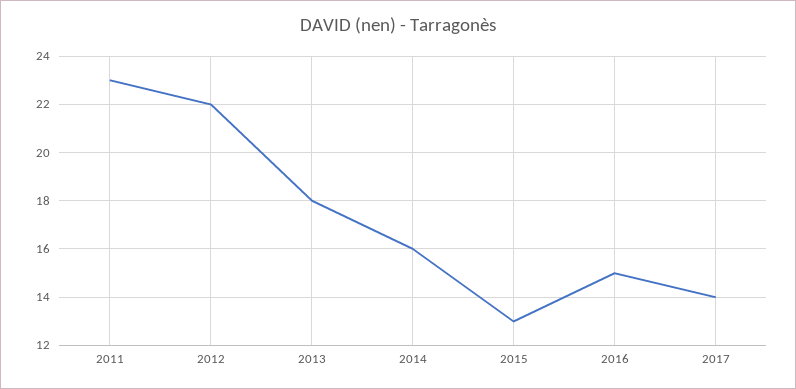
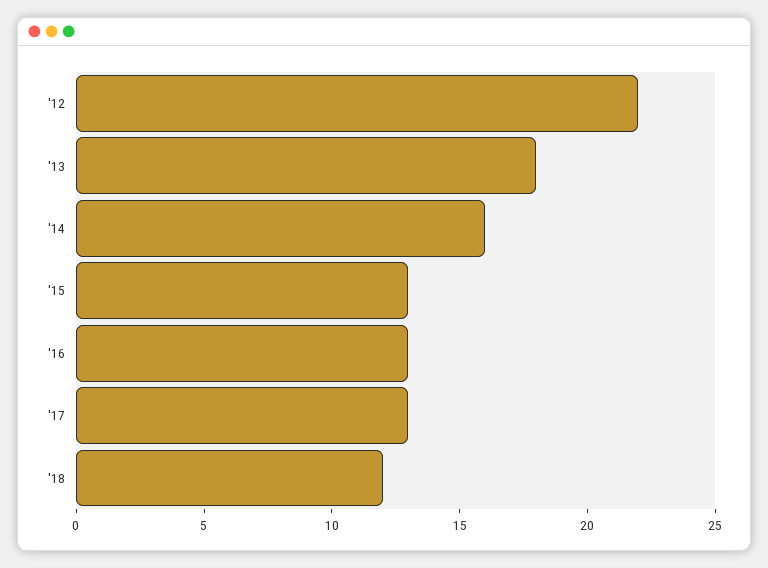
2011: 23 -> none
2016: 15 -> 13
2017: 14 -> 13
'18: none -> 12

